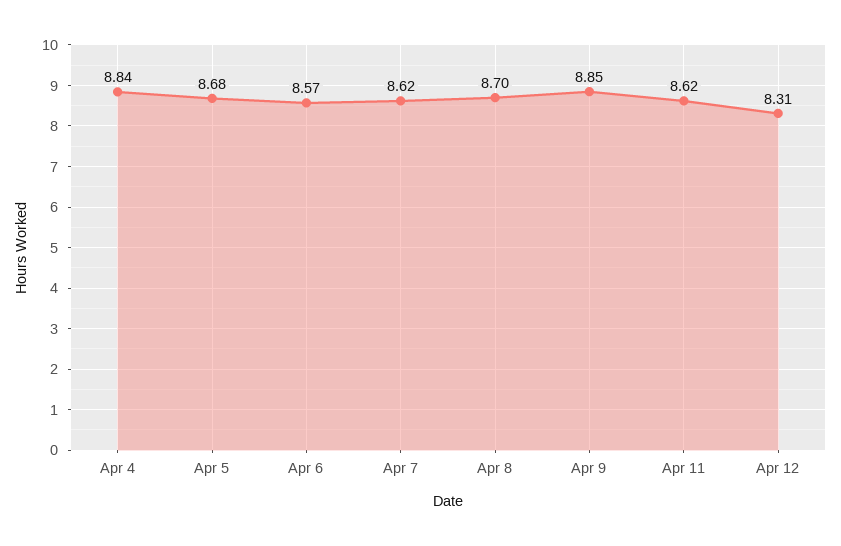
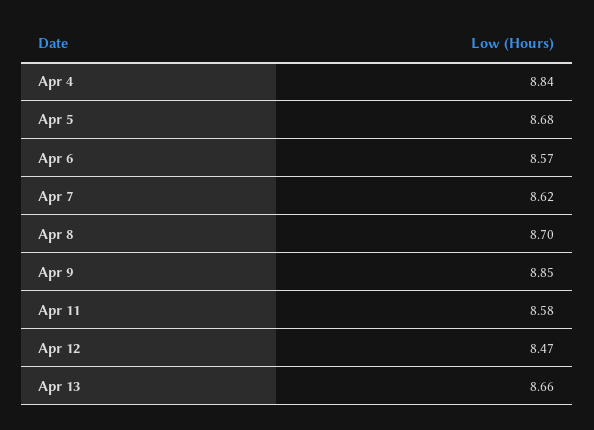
Apr 11: 8.62 -> 8.58
Apr 12: 8.31 -> 8.47
Apr 13: none -> 8.66

